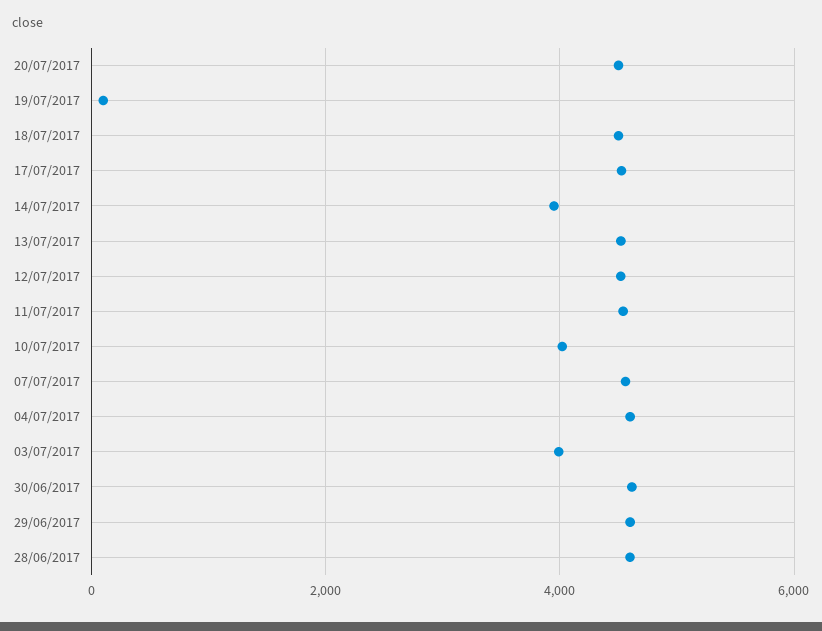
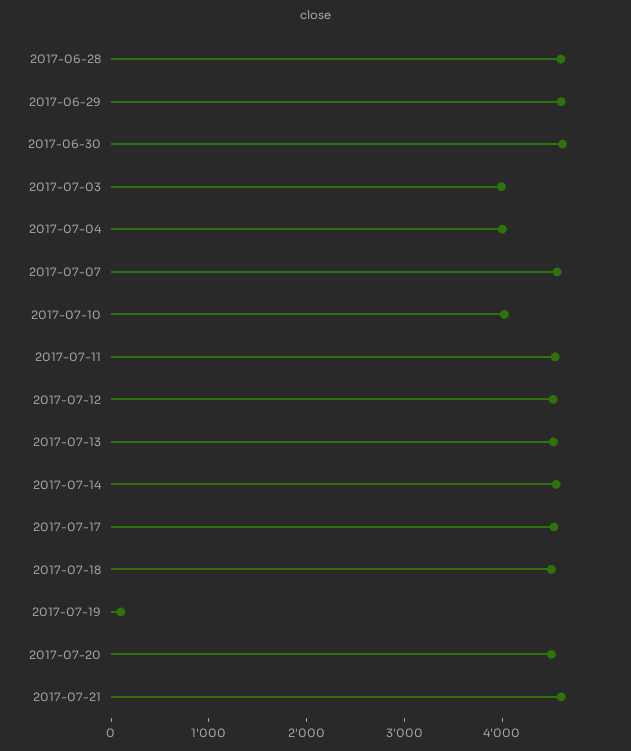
14/07/2017: 4000 -> 4600
04/07/2017: 4600 -> 4000
2017-07-21: none -> 4600

